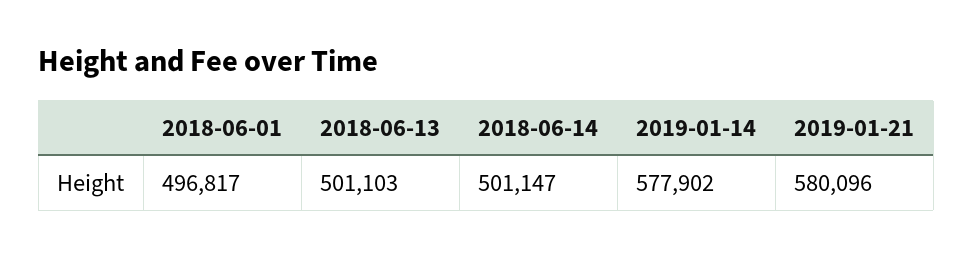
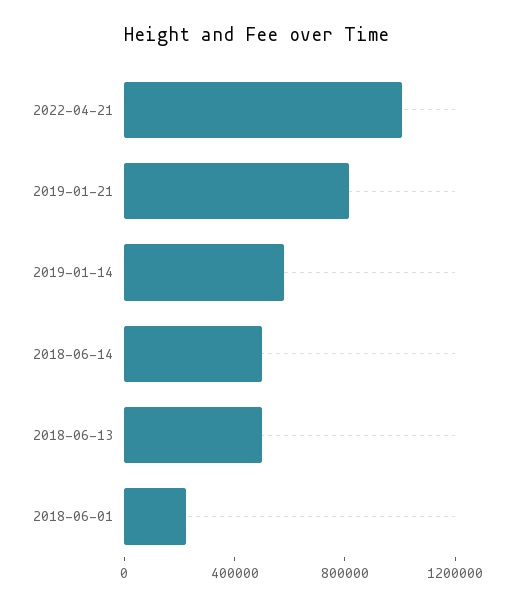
2018-06-01: 496817 -> 200000
2019-01-21: 580096 -> 800000
2022-04-21: none -> 1000000

